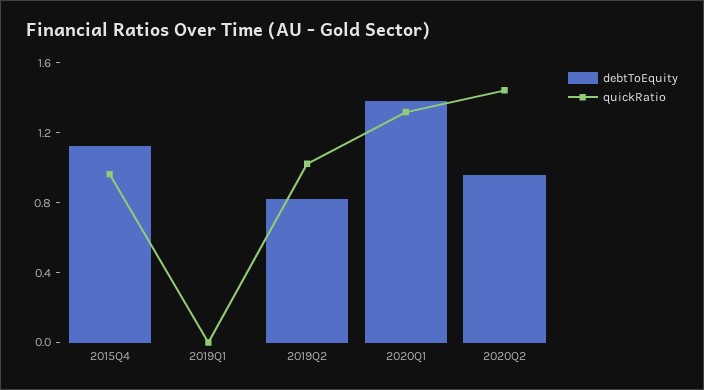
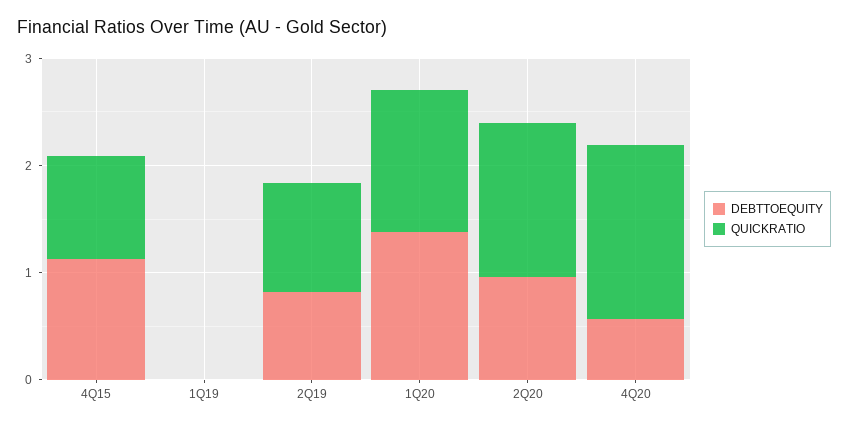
debtToEquity, 4Q20: none -> 0.6
quickRatio, 4Q20: none -> 1.6

